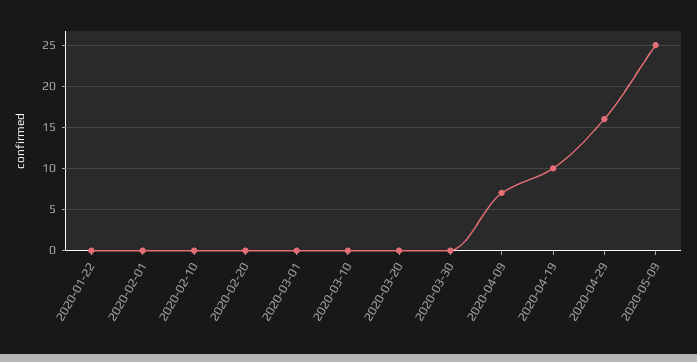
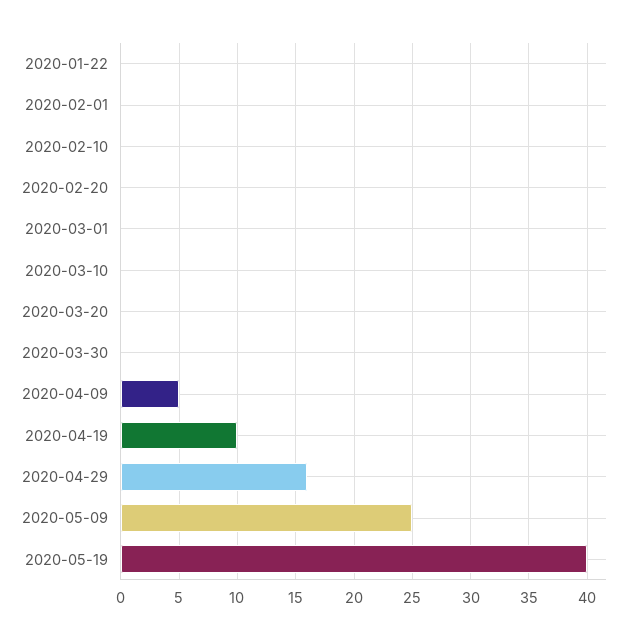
2020-04-09: 7 -> 5
2020-05-19: none -> 40

